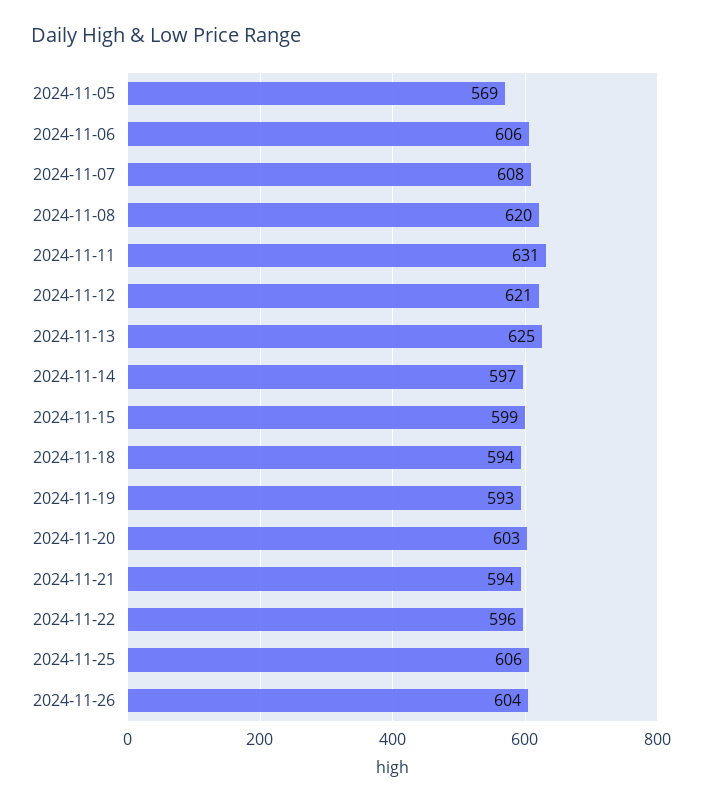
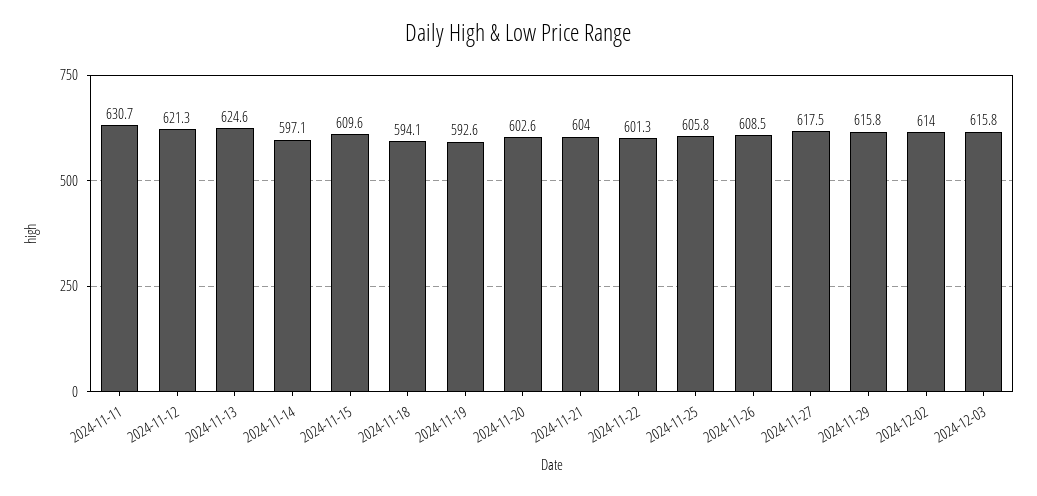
2024-11-05: 569 -> none
2024-11-06: 606 -> none
2024-11-07: 608 -> none
2024-11-08: 620 -> none
2024-11-15: 599 -> 609.6
2024-11-21: 594 -> 604
2024-11-22: 596 -> 601.3
2024-11-26: 604 -> 608.5
2024-11-27: none -> 617.5
2024-11-29: none -> 615.8
2024-12-02: none -> 614
2024-12-03: none -> 615.8

